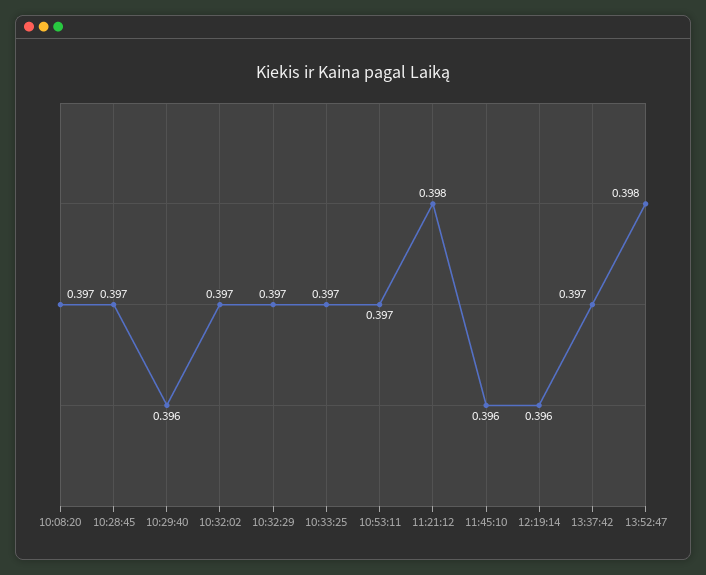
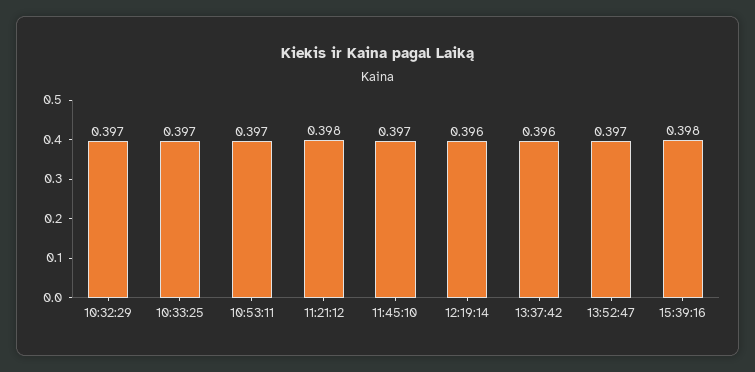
10:08:20: 0.397 -> none
10:28:45: 0.397 -> none
10:29:40: 0.396 -> none
10:32:02: 0.397 -> none
11:45:10: 0.396 -> 0.397
13:37:42: 0.397 -> 0.396
13:52:47: 0.398 -> 0.397
15:39:16: none -> 0.398

